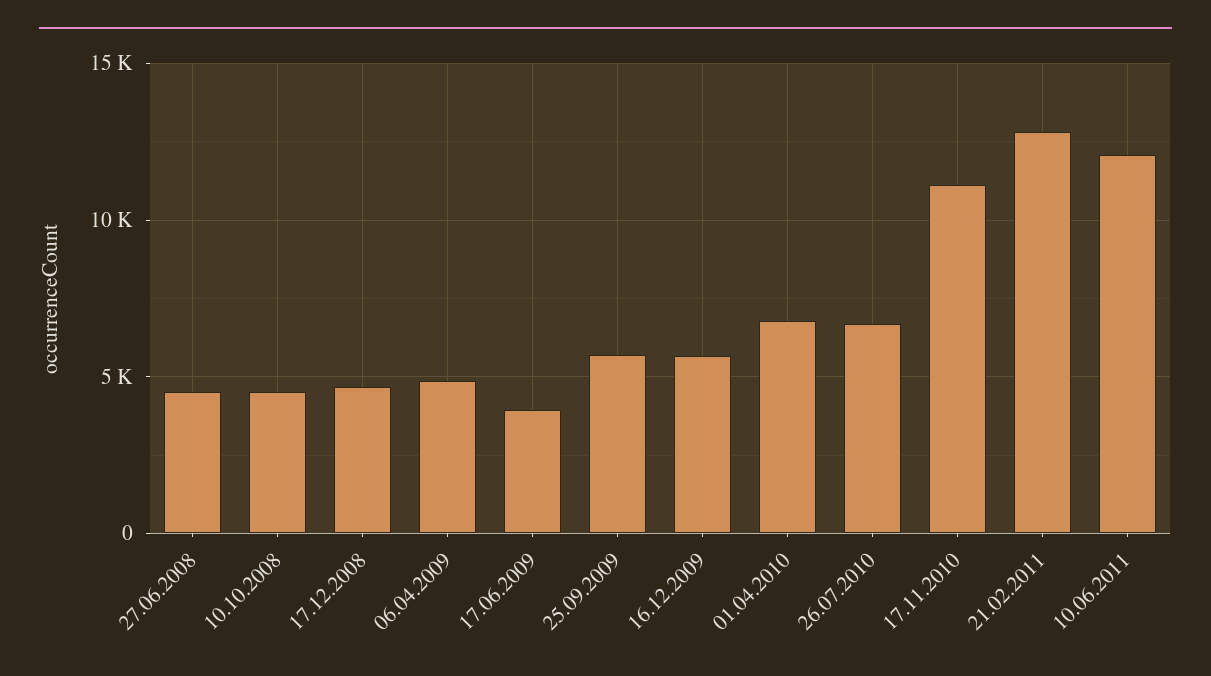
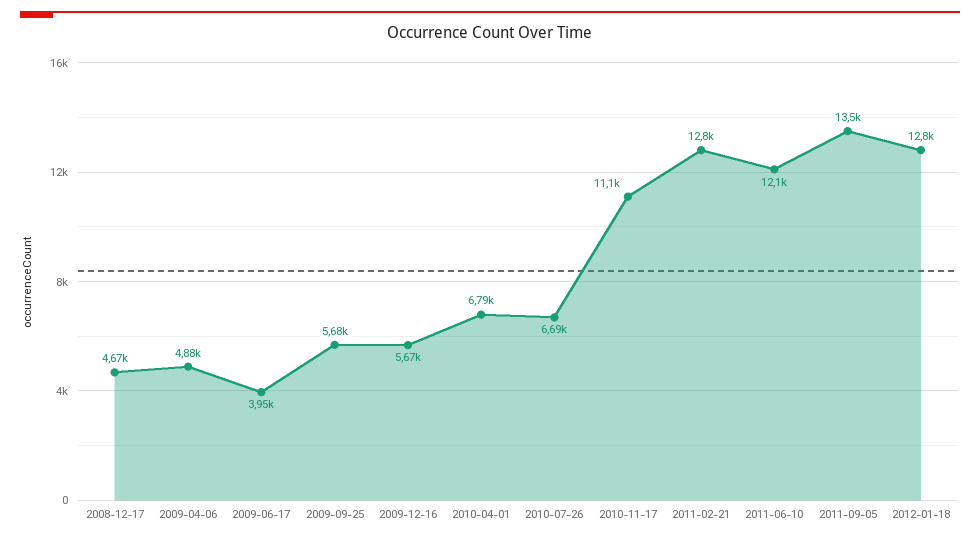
27.06.2008: 4500 -> none
10.10.2008: 4500 -> none
2011-09-05: none -> 13500
2012-01-18: none -> 12800

